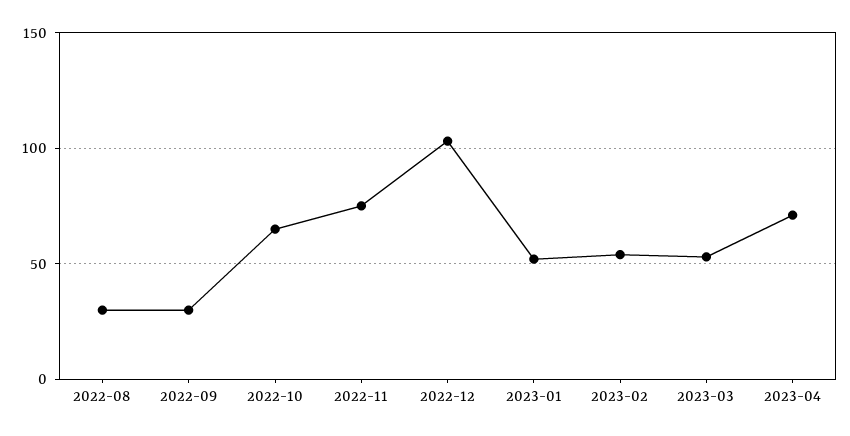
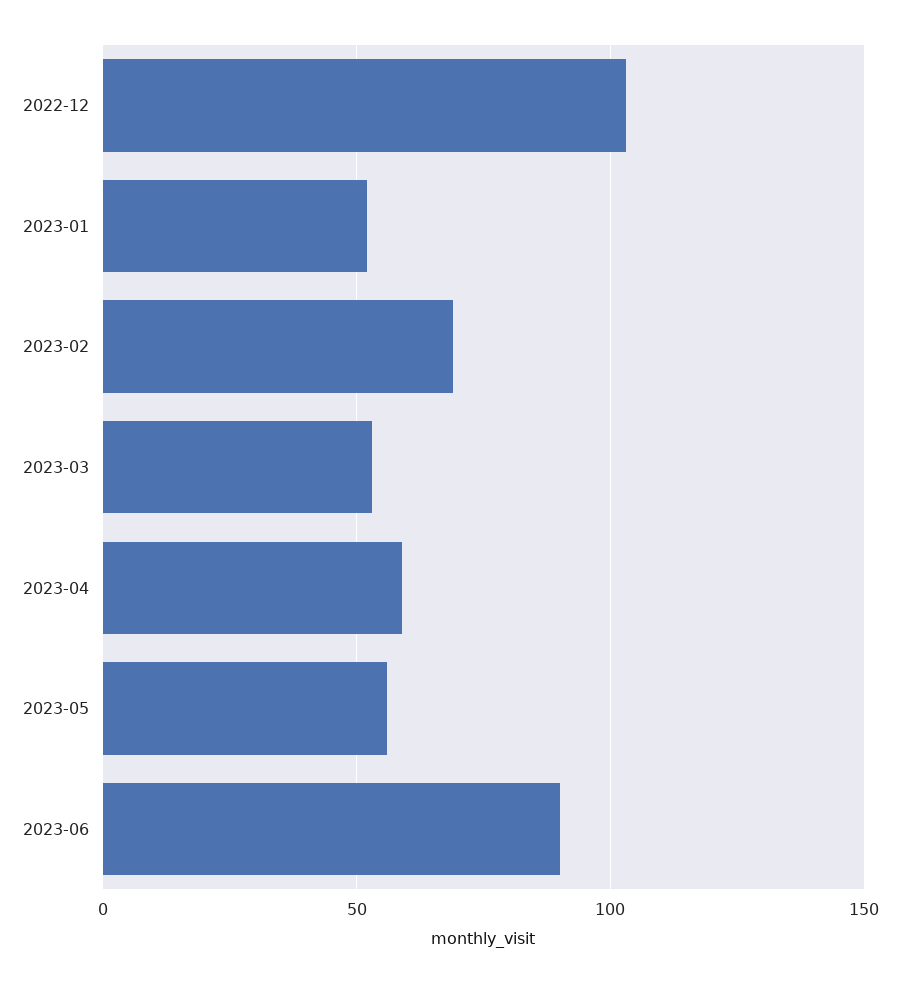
2022-08: 30 -> none
2022-09: 30 -> none
2022-10: 65 -> none
2022-11: 75 -> none
2023-02: 55 -> 70
2023-04: 70 -> 60
2023-05: none -> 55
2023-06: none -> 90

